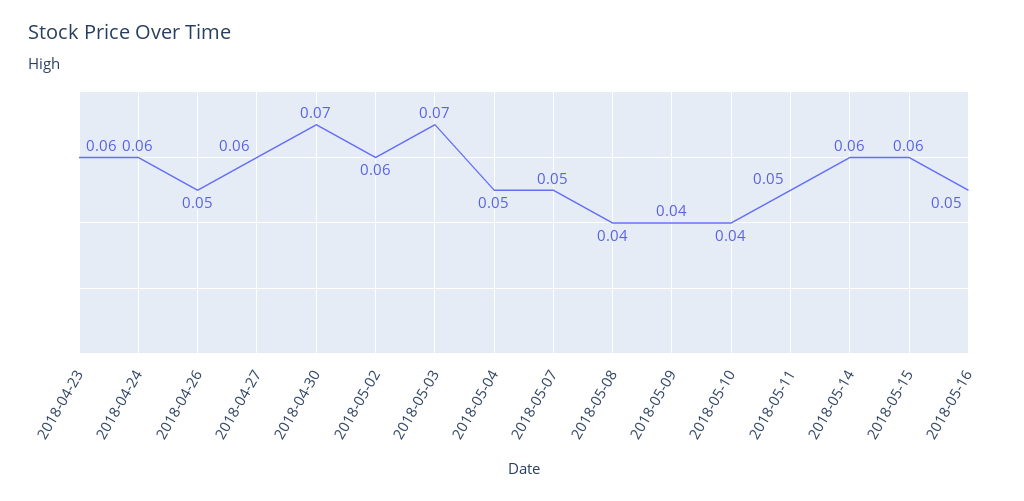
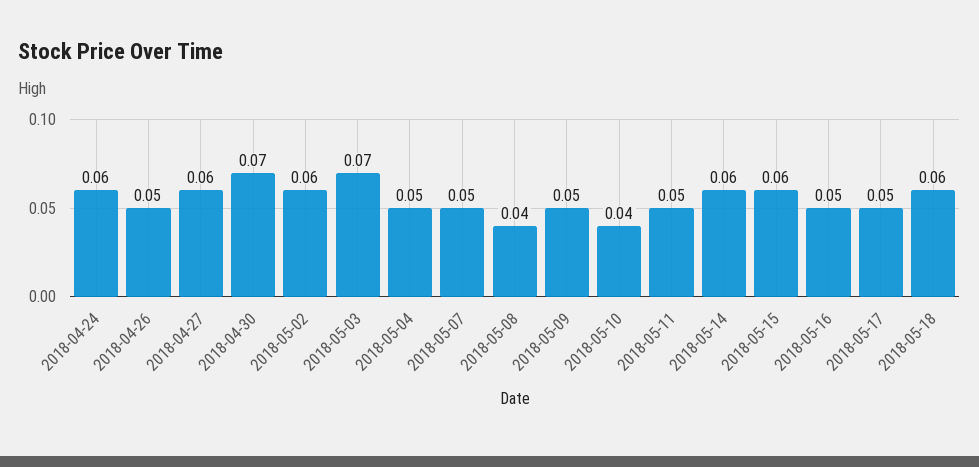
2018-04-23: 0.06 -> none
2018-05-09: 0.04 -> 0.05
2018-05-17: none -> 0.05
2018-05-18: none -> 0.06

